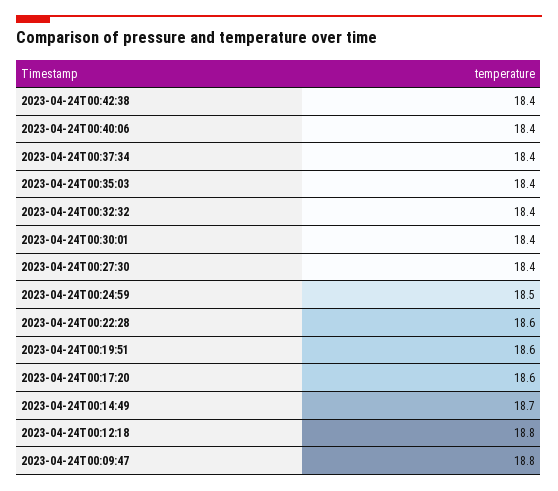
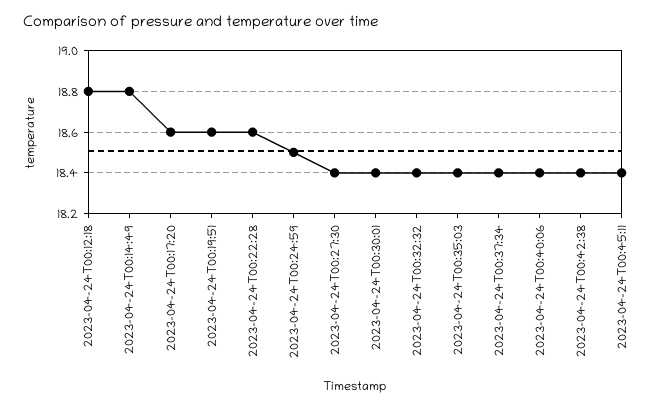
2023-04-24T00:14:49: 18.7 -> 18.8
2023-04-24T00:09:47: 18.8 -> none
2023-04-24T00:45:11: none -> 18.4

